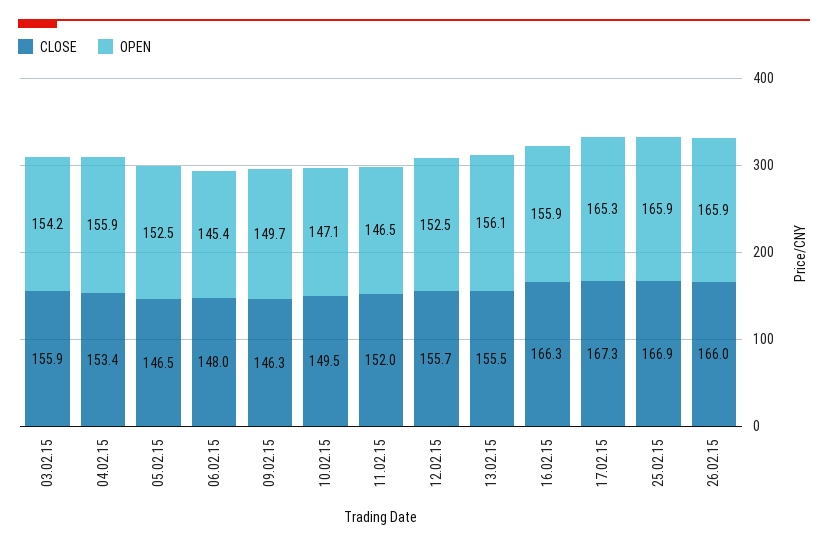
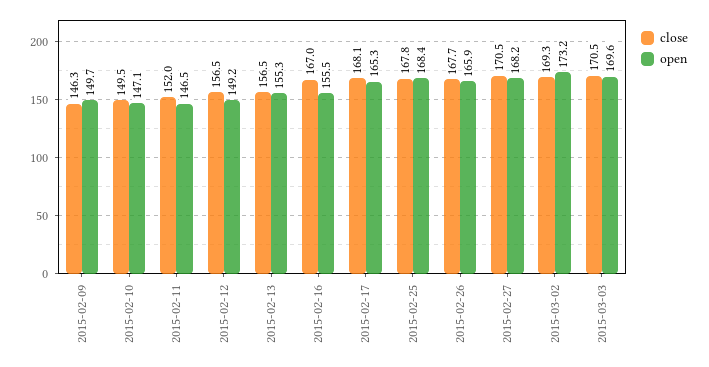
CLOSE, 03.02.15: 155.9 -> none
OPEN, 03.02.15: 154.2 -> none
CLOSE, 04.02.15: 153.4 -> none
OPEN, 04.02.15: 155.9 -> none
CLOSE, 05.02.15: 146.5 -> none
OPEN, 05.02.15: 152.5 -> none
CLOSE, 06.02.15: 148 -> none
OPEN, 06.02.15: 145.4 -> none
CLOSE, 12.02.15: 155.7 -> 156.5
OPEN, 12.02.15: 152.5 -> 149.2
CLOSE, 13.02.15: 155.5 -> 156.5
OPEN, 13.02.15: 156.1 -> 155.3
CLOSE, 16.02.15: 166.3 -> 167
OPEN, 16.02.15: 155.9 -> 155.5
CLOSE, 17.02.15: 167.3 -> 168.1
CLOSE, 25.02.15: 166.9 -> 167.8
OPEN, 25.02.15: 165.9 -> 168.4
CLOSE, 26.02.15: 166 -> 167.7
CLOSE, 2015-02-27: none -> 170.5
OPEN, 2015-02-27: none -> 168.2
CLOSE, 2015-03-02: none -> 169.3
OPEN, 2015-03-02: none -> 173.2
CLOSE, 2015-03-03: none -> 170.5
OPEN, 2015-03-03: none -> 169.6

